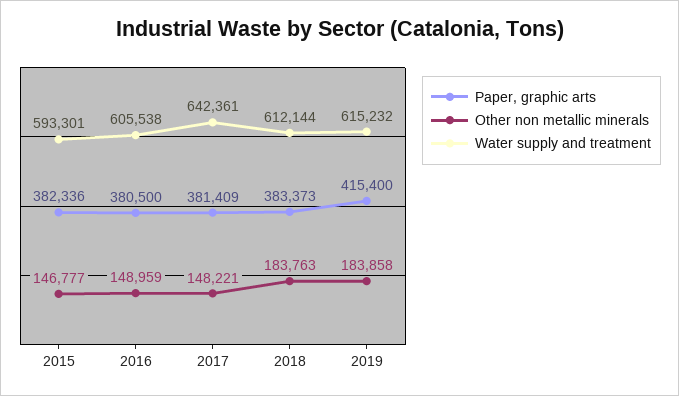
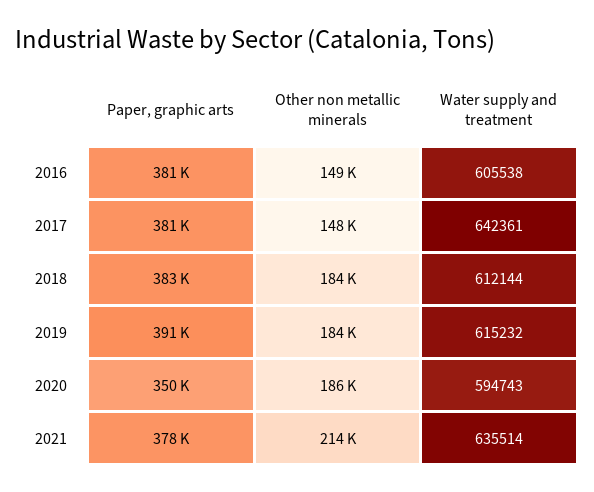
Paper, graphic arts, 2015: 382336 -> none
Other non metallic minerals, 2015: 146777 -> none
Water supply and treatment, 2015: 593301 -> none
Paper, graphic arts, 2019: 415400 -> 391000
Paper, graphic arts, 2020: none -> 350000
Other non metallic minerals, 2020: none -> 186000
Water supply and treatment, 2020: none -> 594743
Paper, graphic arts, 2021: none -> 378000
Other non metallic minerals, 2021: none -> 214000
Water supply and treatment, 2021: none -> 635514

